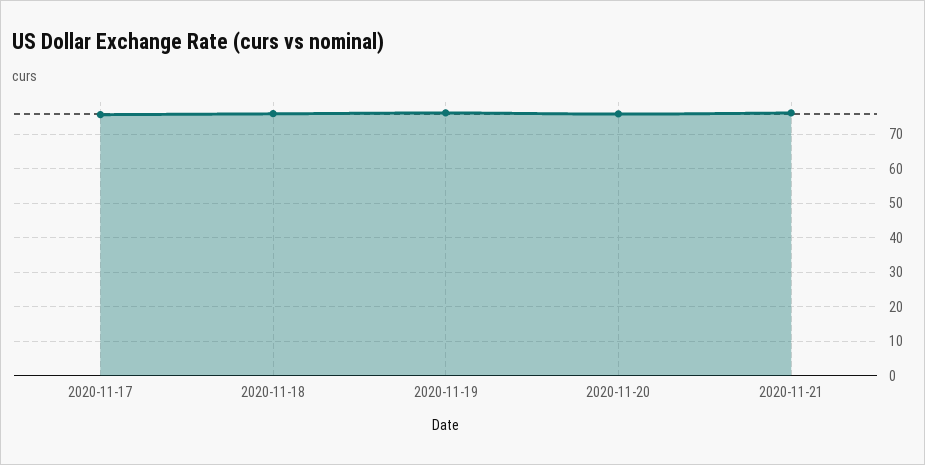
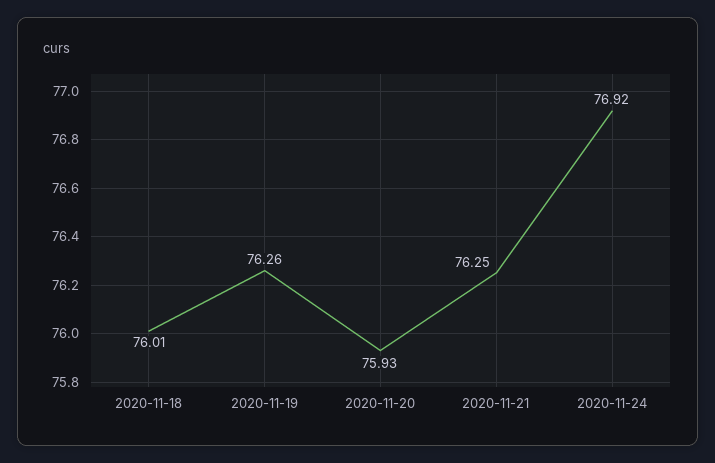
2020-11-17: 76 -> none
2020-11-24: none -> 76.92

